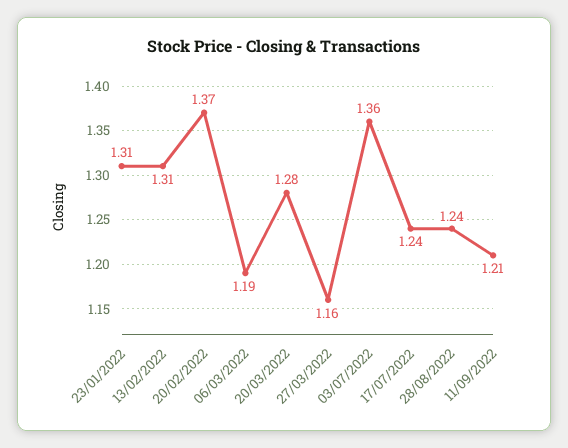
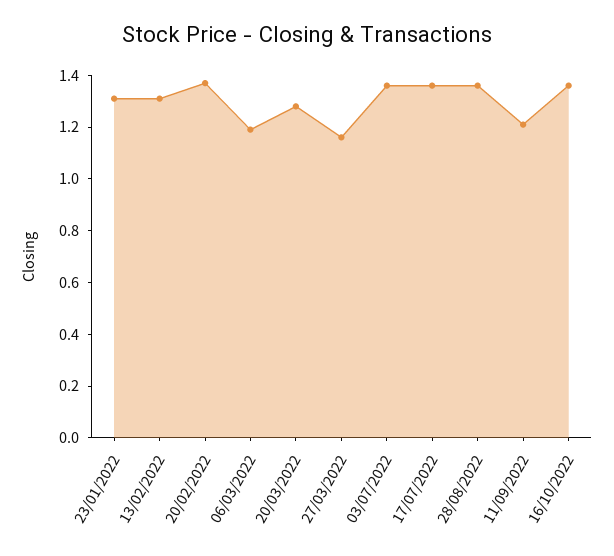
17/07/2022: 1.24 -> 1.35
28/08/2022: 1.24 -> 1.35
16/10/2022: none -> 1.35

